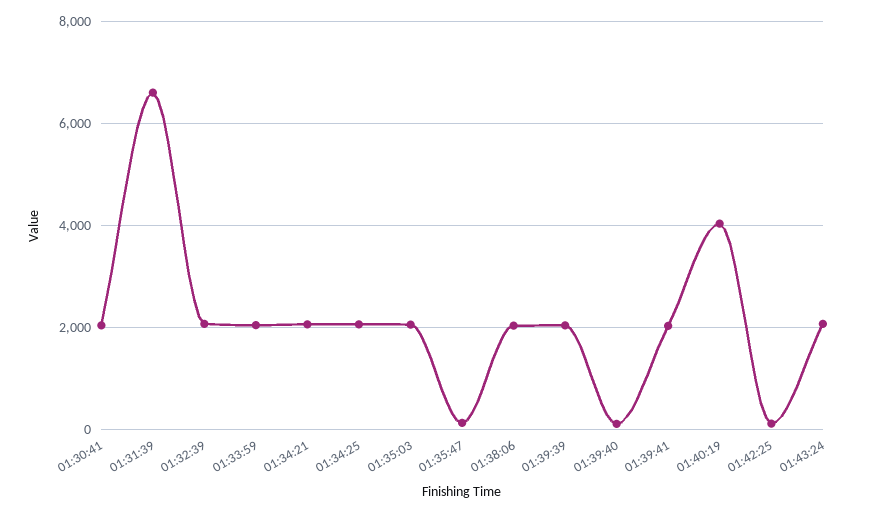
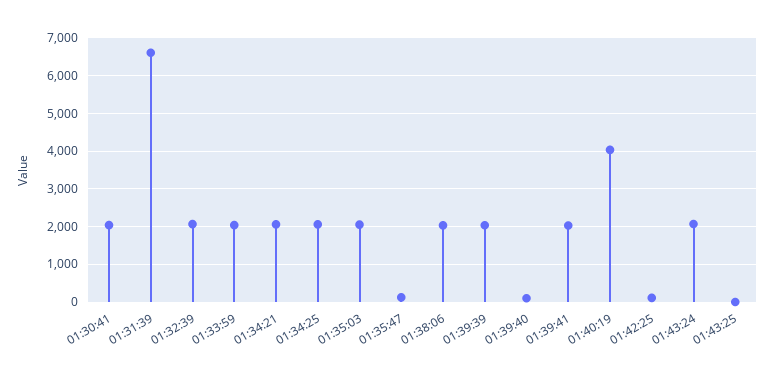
01:43:25: none -> 0

